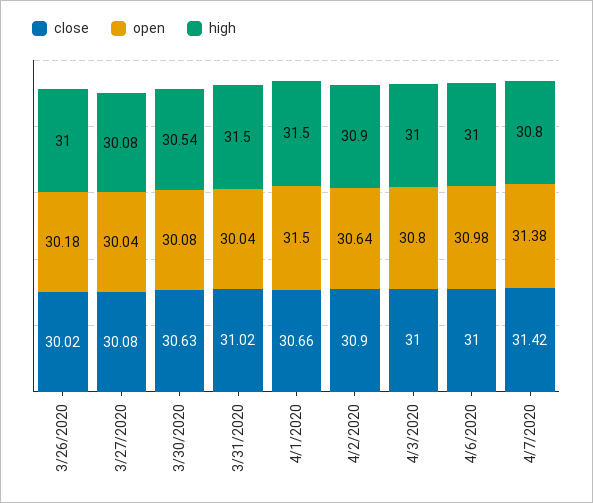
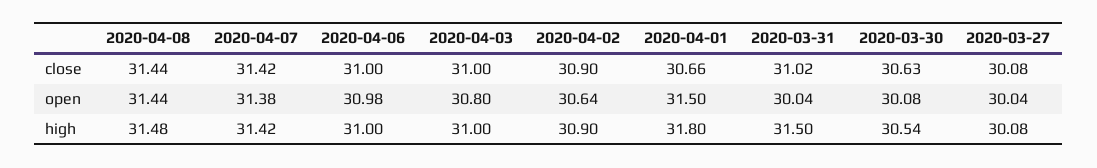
close, 3/26/2020: 30.02 -> none
open, 3/26/2020: 30.18 -> none
high, 3/26/2020: 31 -> none
high, 4/1/2020: 31.5 -> 31.8
high, 4/7/2020: 30.8 -> 31.42
close, 2020-04-08: none -> 31.44
open, 2020-04-08: none -> 31.44
high, 2020-04-08: none -> 31.48

